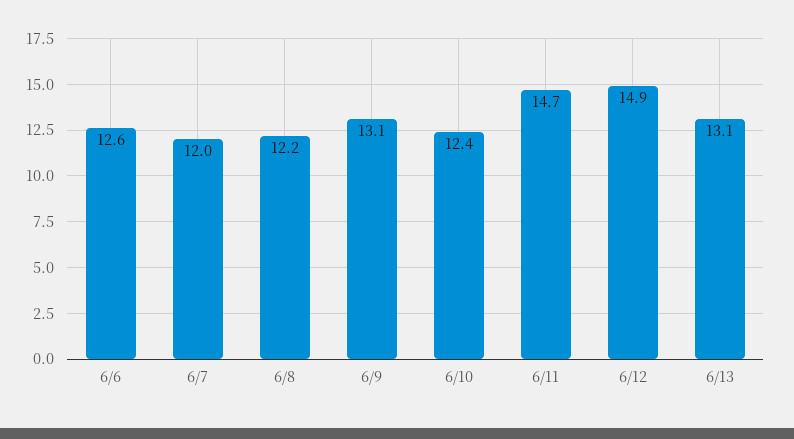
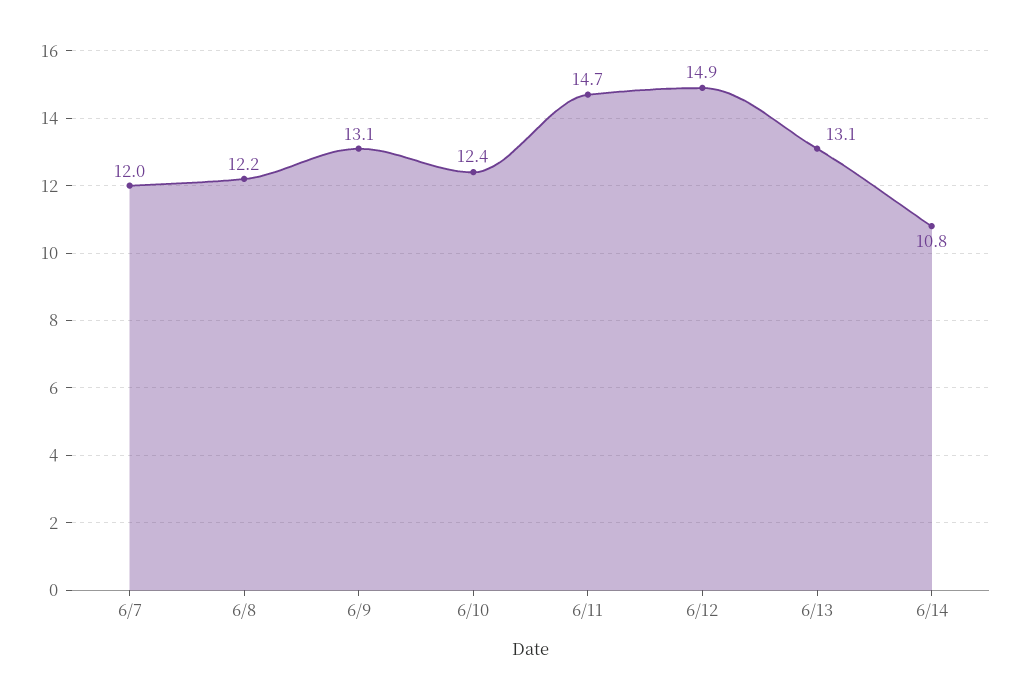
6/6: 12.6 -> none
6/14: none -> 10.8

